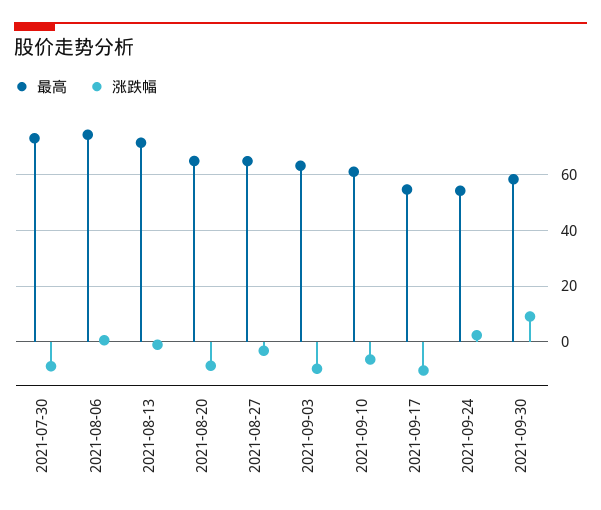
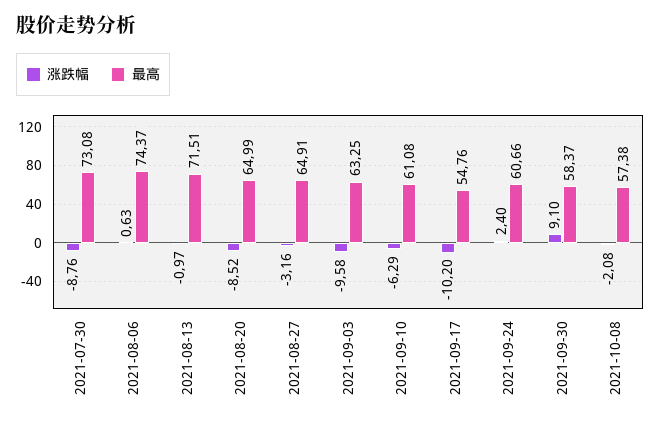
最高, 2021-09-24: 55 -> 60.66
涨跌幅, 2021-10-08: none -> -2.08
最高, 2021-10-08: none -> 57.38

